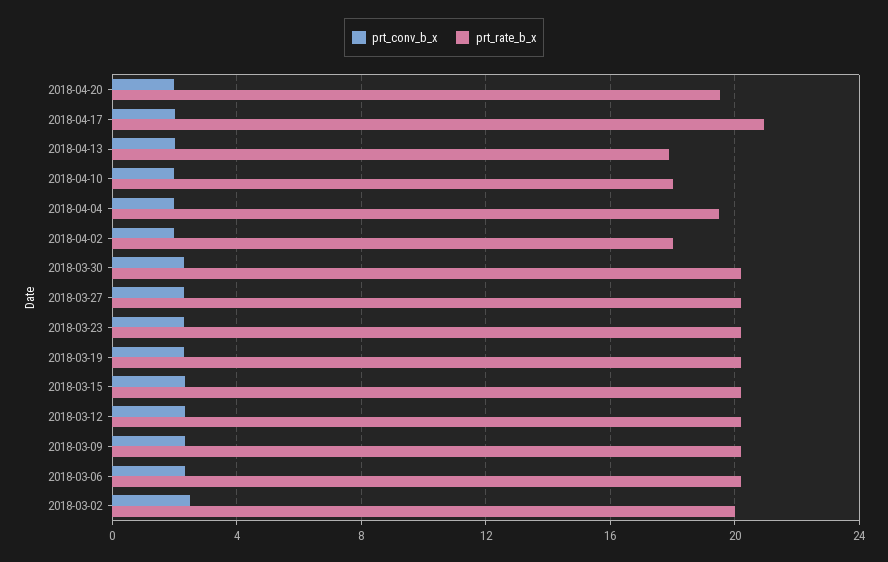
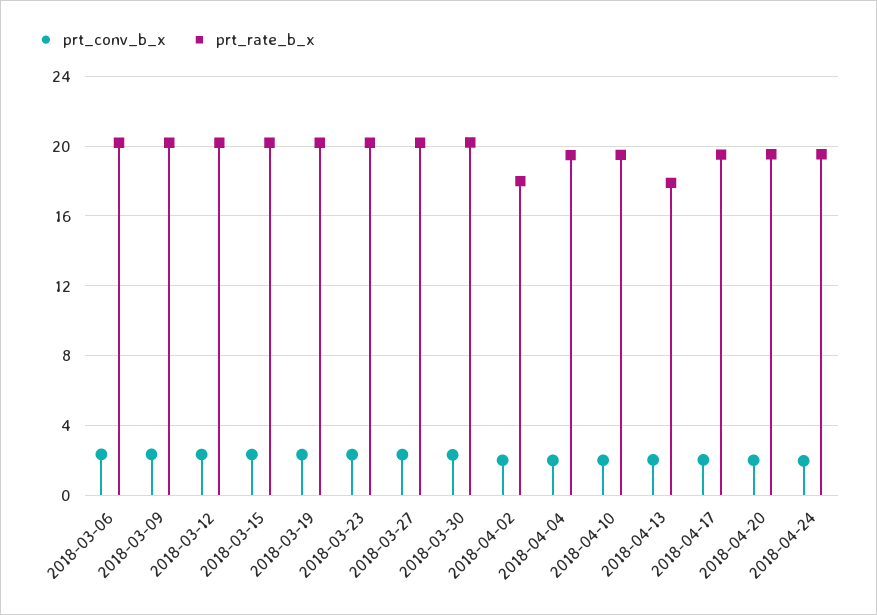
prt_rate_b_x, 2018-04-17: 21 -> 19.5
prt_rate_b_x, 2018-04-10: 18 -> 19.5
prt_conv_b_x, 2018-03-02: 2.5 -> none
prt_rate_b_x, 2018-03-02: 20 -> none
prt_conv_b_x, 2018-04-24: none -> 2
prt_rate_b_x, 2018-04-24: none -> 19.5

